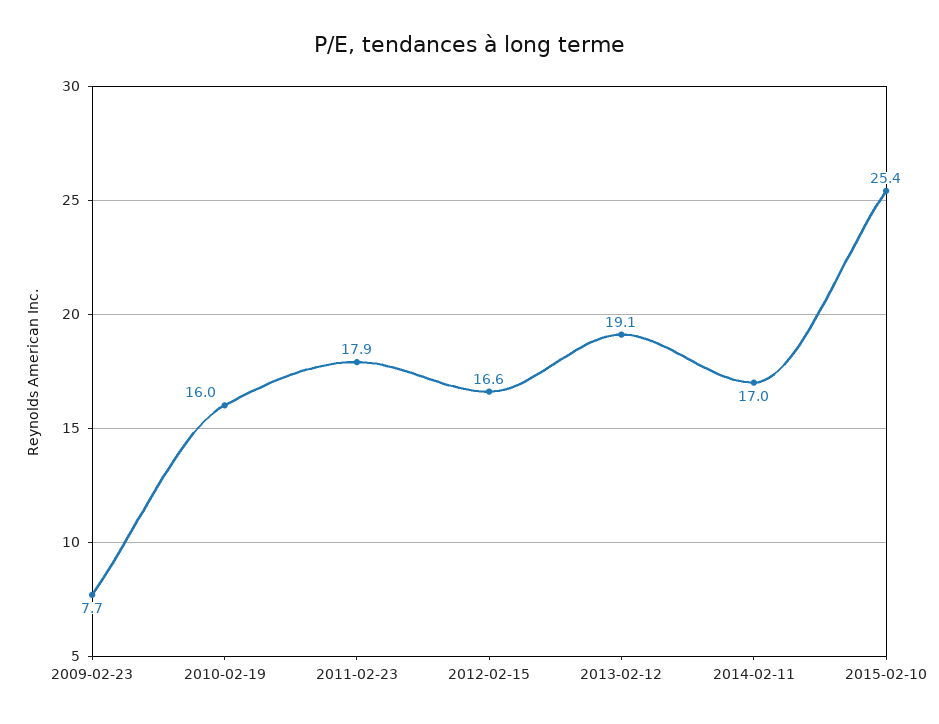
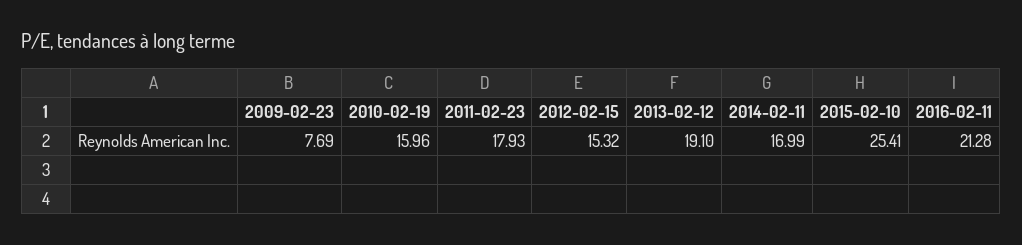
2012-02-15: 16.6 -> 15.32
2016-02-11: none -> 21.28

